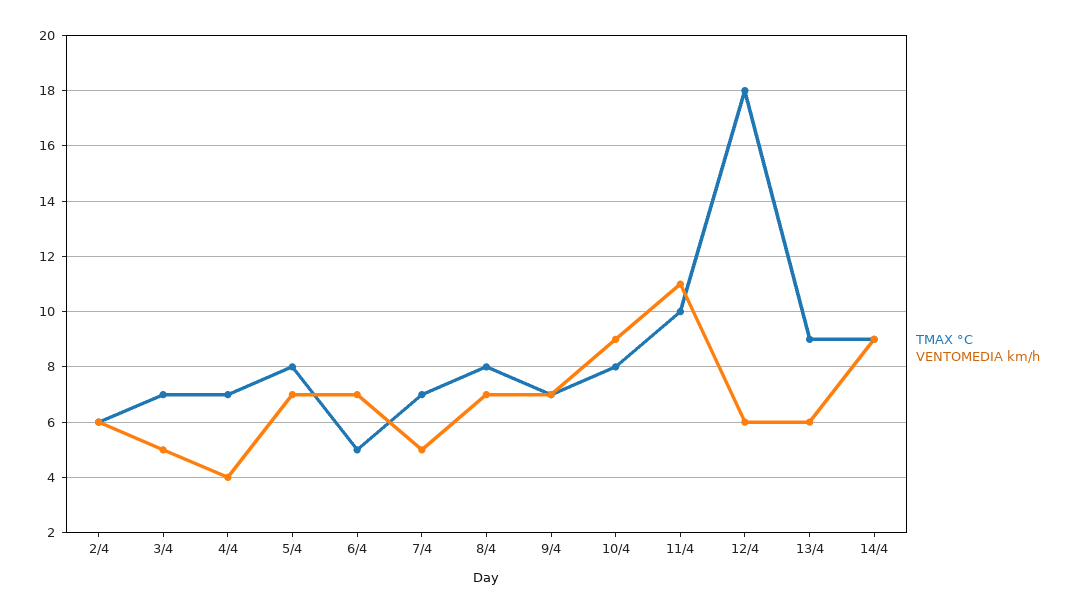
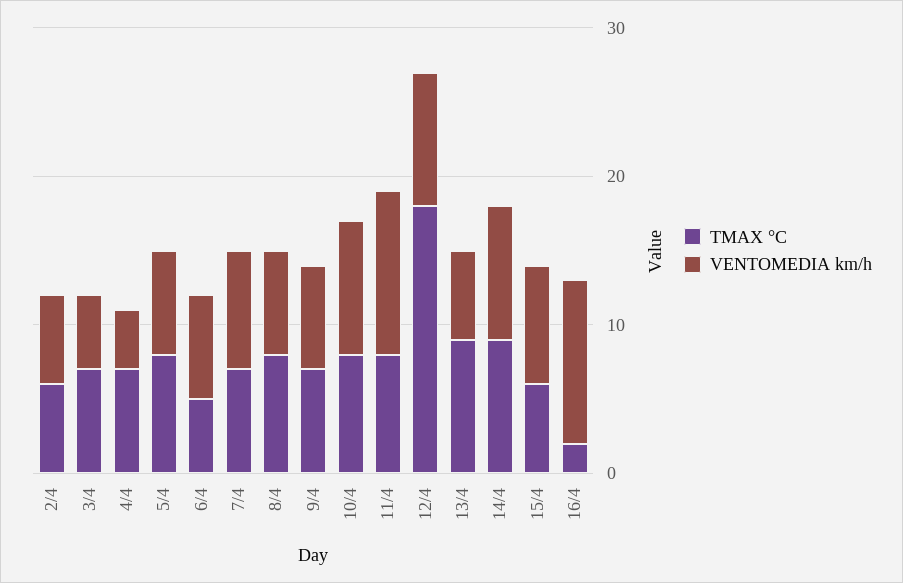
VENTOMEDIA km/h, 7/4: 5 -> 8
TMAX °C, 11/4: 10 -> 8
VENTOMEDIA km/h, 12/4: 6 -> 9
TMAX °C, 15/4: none -> 6
VENTOMEDIA km/h, 15/4: none -> 8
TMAX °C, 16/4: none -> 2
VENTOMEDIA km/h, 16/4: none -> 11

